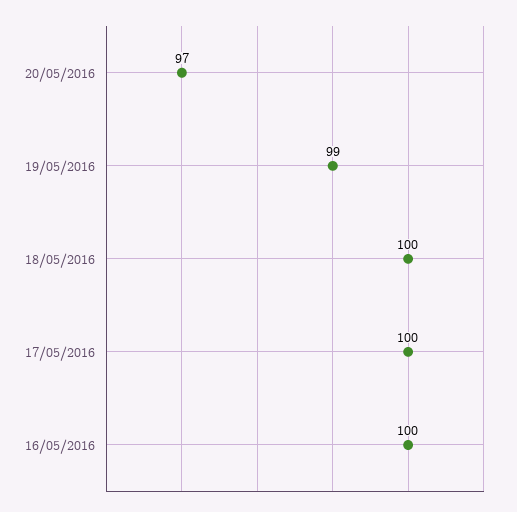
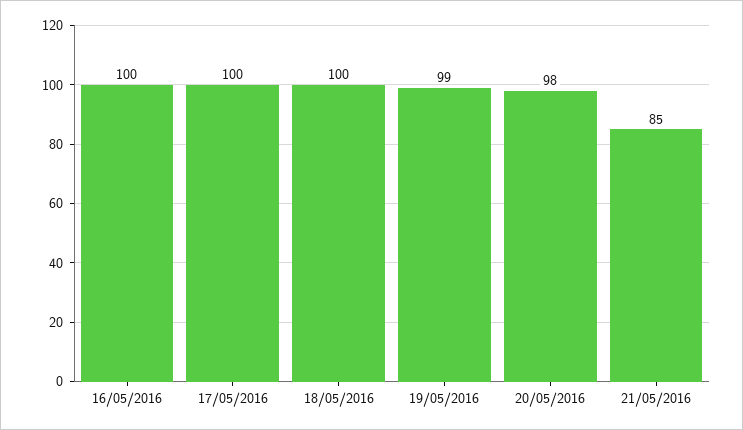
20/05/2016: 97 -> 98
21/05/2016: none -> 85

